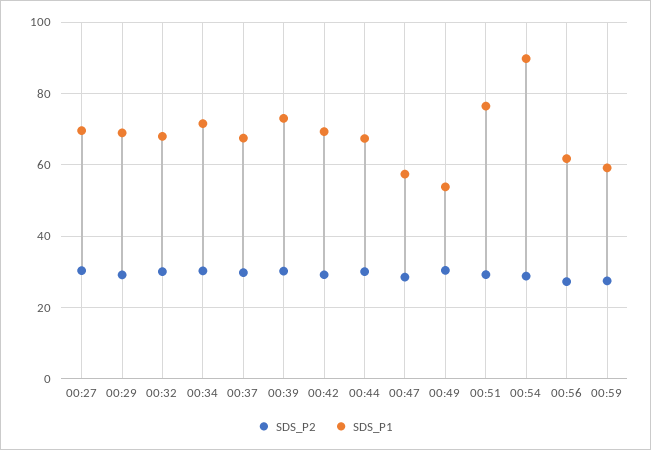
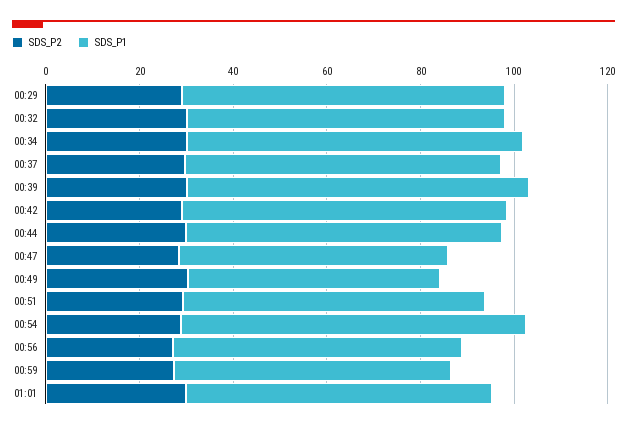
SDS_P2, 00:27: 30 -> none
SDS_P1, 00:27: 70 -> none
SDS_P1, 00:51: 76 -> 65
SDS_P1, 00:54: 90 -> 75
SDS_P2, 01:01: none -> 30
SDS_P1, 01:01: none -> 65

